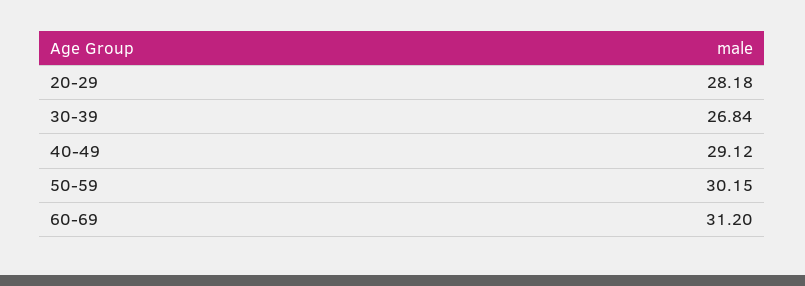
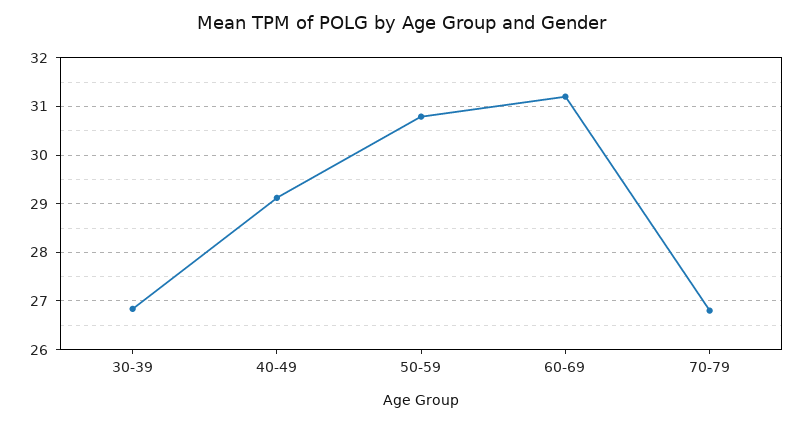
20-29: 28.18 -> none
50-59: 30.15 -> 30.8
70-79: none -> 26.8

